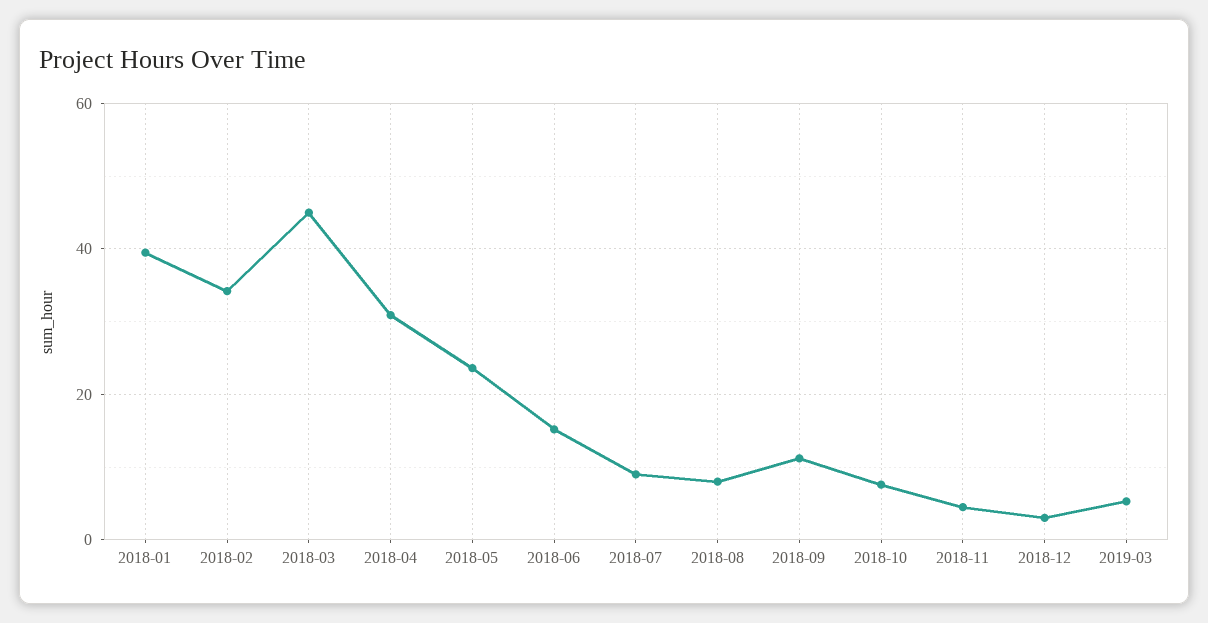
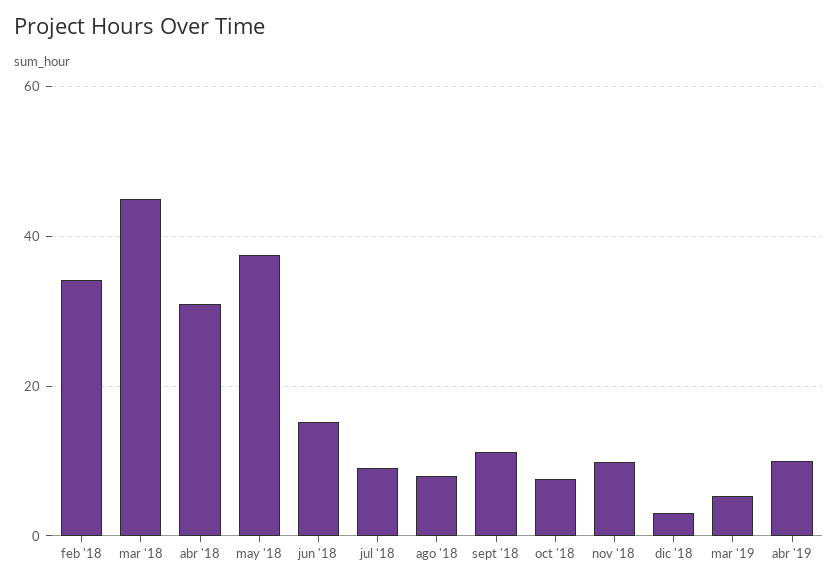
2018-01: 40 -> none
2018-05: 24 -> 38
2018-11: 4 -> 10
abr '19: none -> 10

